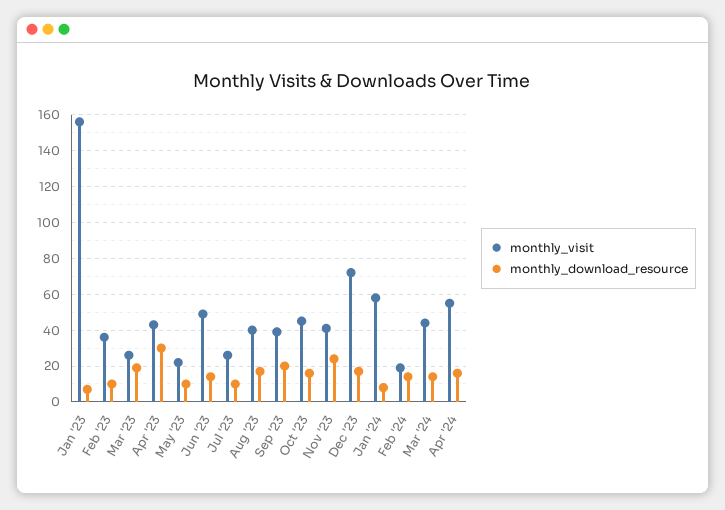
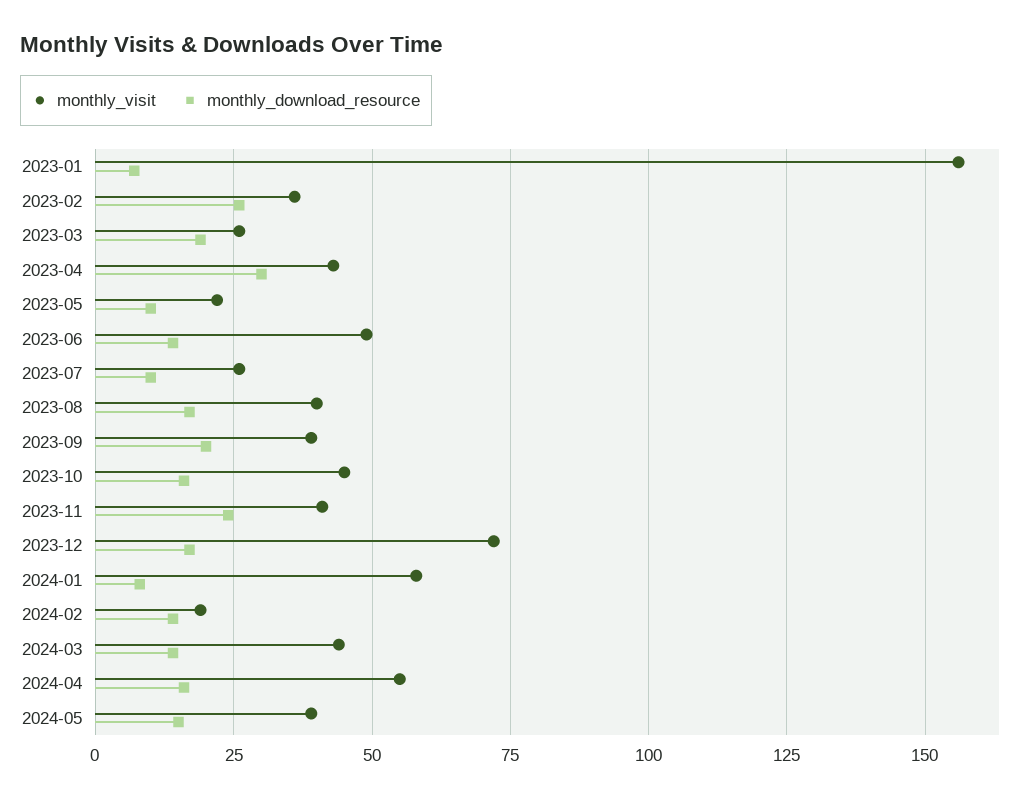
monthly_download_resource, Feb '23: 10 -> 25
monthly_visit, 2024-05: none -> 40
monthly_download_resource, 2024-05: none -> 15

